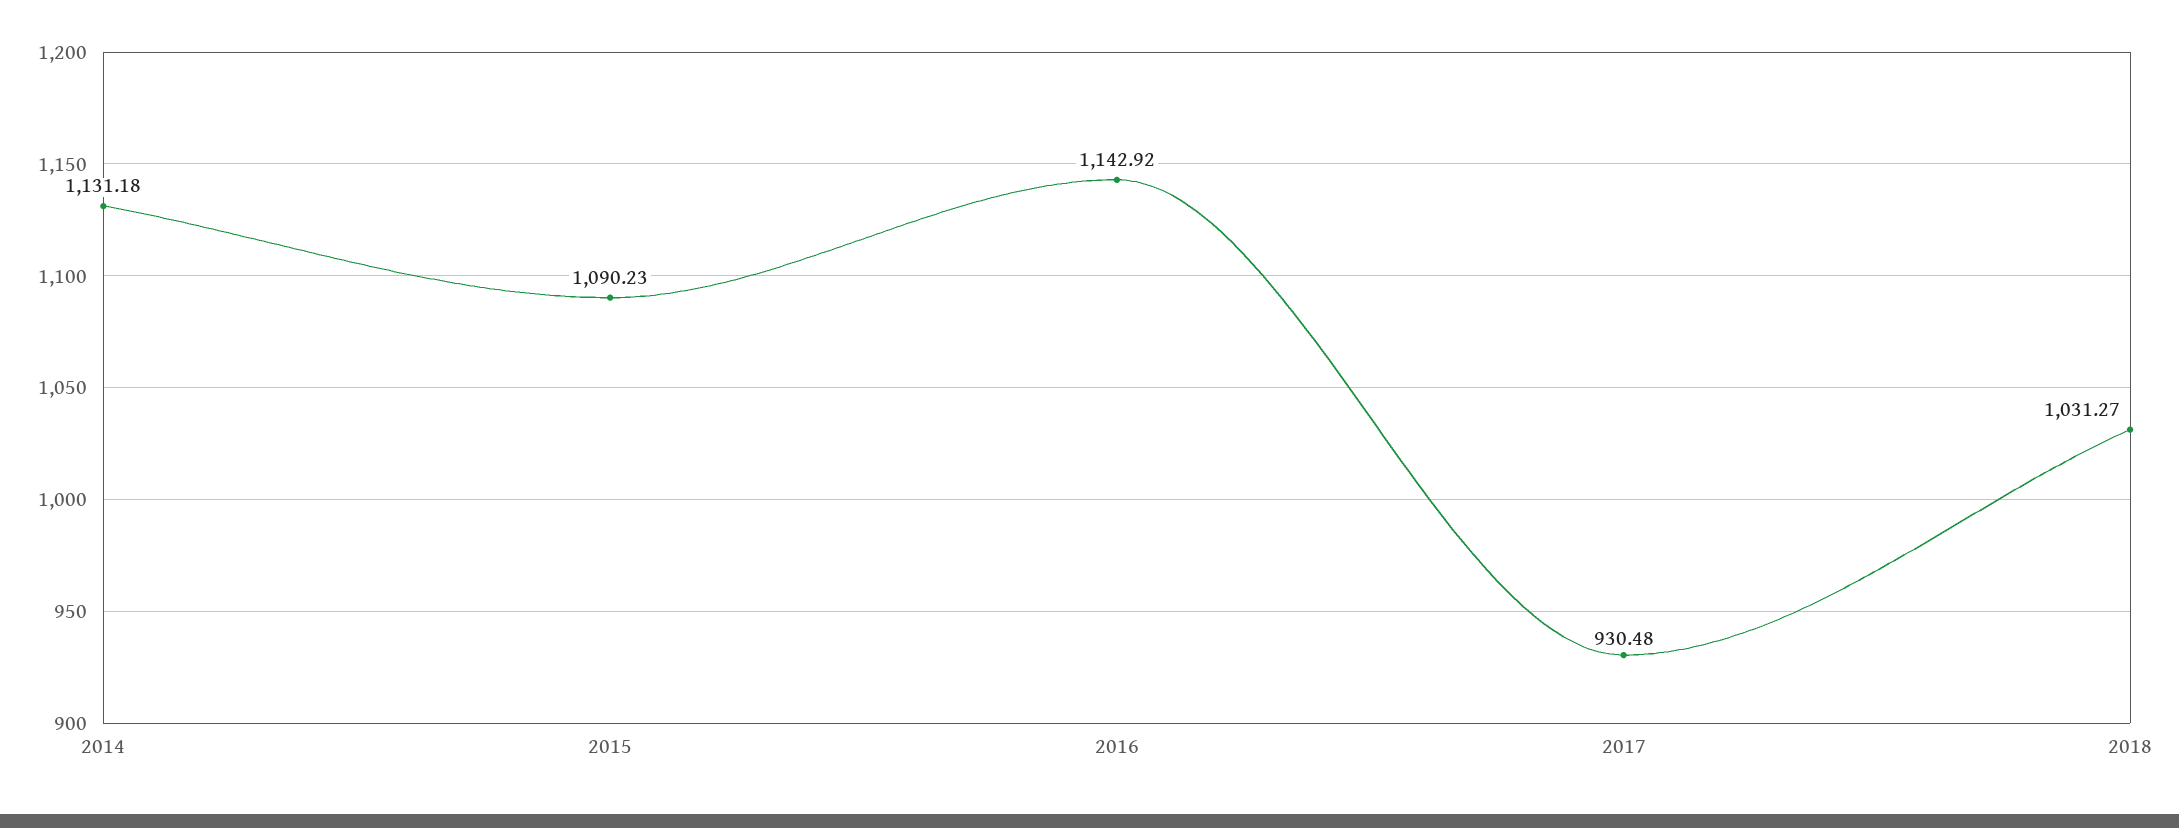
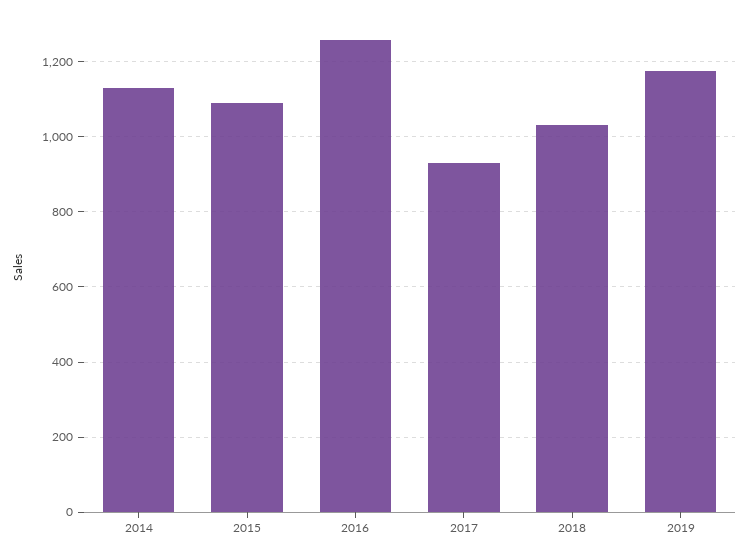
2016: 1142.92 -> 1260
2019: none -> 1180

